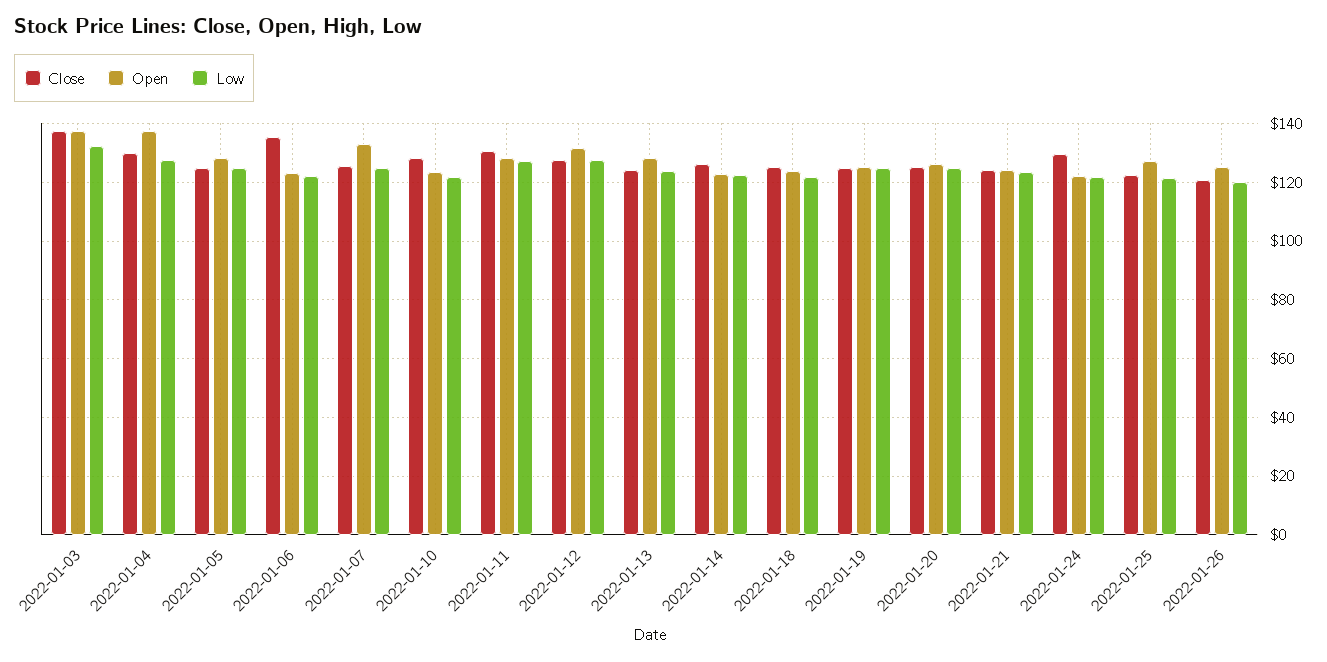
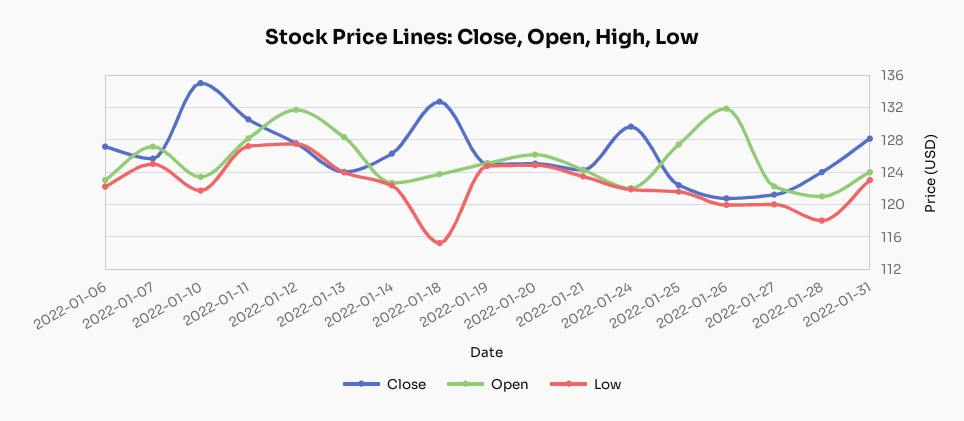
Close, 2022-01-03: 137.5 -> none
Open, 2022-01-03: 137.5 -> none
Low, 2022-01-03: 132.5 -> none
Close, 2022-01-04: 130 -> none
Open, 2022-01-04: 137.5 -> none
Low, 2022-01-04: 127.5 -> none
Close, 2022-01-05: 125 -> none
Open, 2022-01-05: 127.5 -> none
Low, 2022-01-05: 125 -> none
Close, 2022-01-06: 135 -> 127
Open, 2022-01-07: 132.5 -> 127
Close, 2022-01-10: 127.5 -> 135
Close, 2022-01-18: 125 -> 133
Low, 2022-01-18: 122.5 -> 115
Open, 2022-01-26: 125 -> 132
Close, 2022-01-27: none -> 121
Open, 2022-01-27: none -> 122
Low, 2022-01-27: none -> 120
Close, 2022-01-28: none -> 124
Open, 2022-01-28: none -> 121
Low, 2022-01-28: none -> 118
Close, 2022-01-31: none -> 128
Open, 2022-01-31: none -> 124
Low, 2022-01-31: none -> 123

